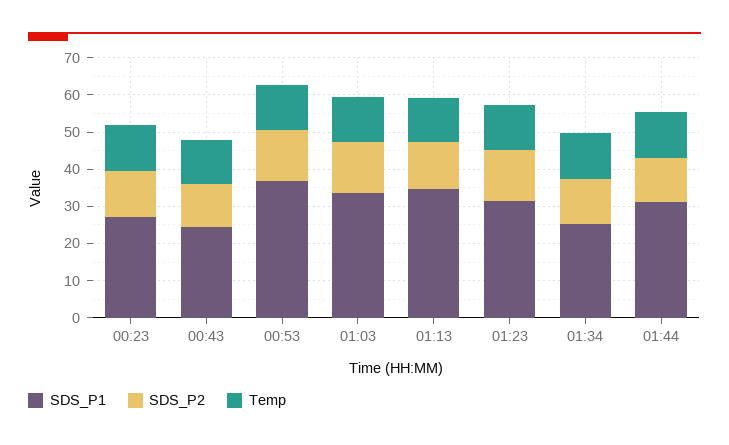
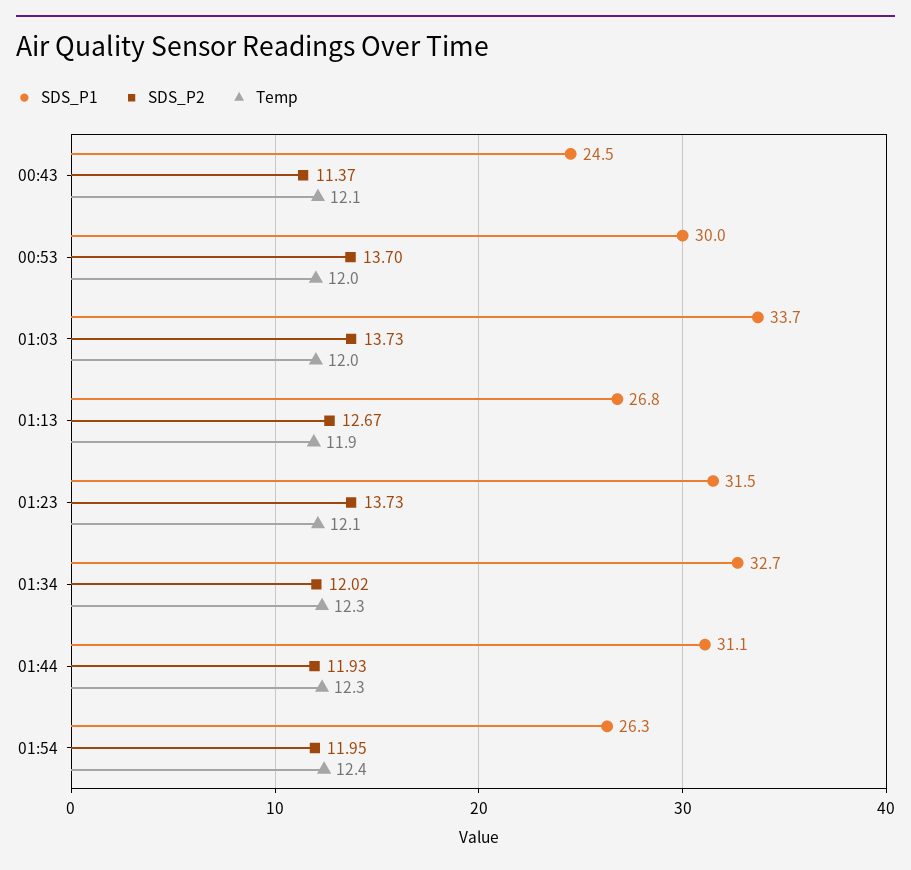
SDS_P1, 00:23: 27.5 -> none
SDS_P2, 00:23: 12.5 -> none
Temp, 00:23: 12.5 -> none
SDS_P1, 00:53: 37.5 -> 30
SDS_P1, 01:13: 35 -> 26.8
SDS_P1, 01:34: 25 -> 32.7
SDS_P1, 01:54: none -> 26.3
SDS_P2, 01:54: none -> 11.95
Temp, 01:54: none -> 12.4

